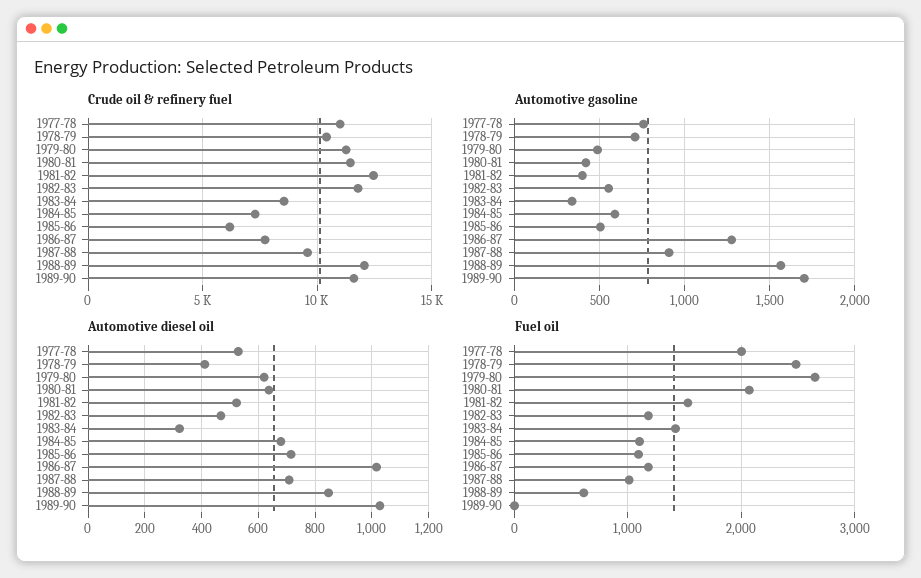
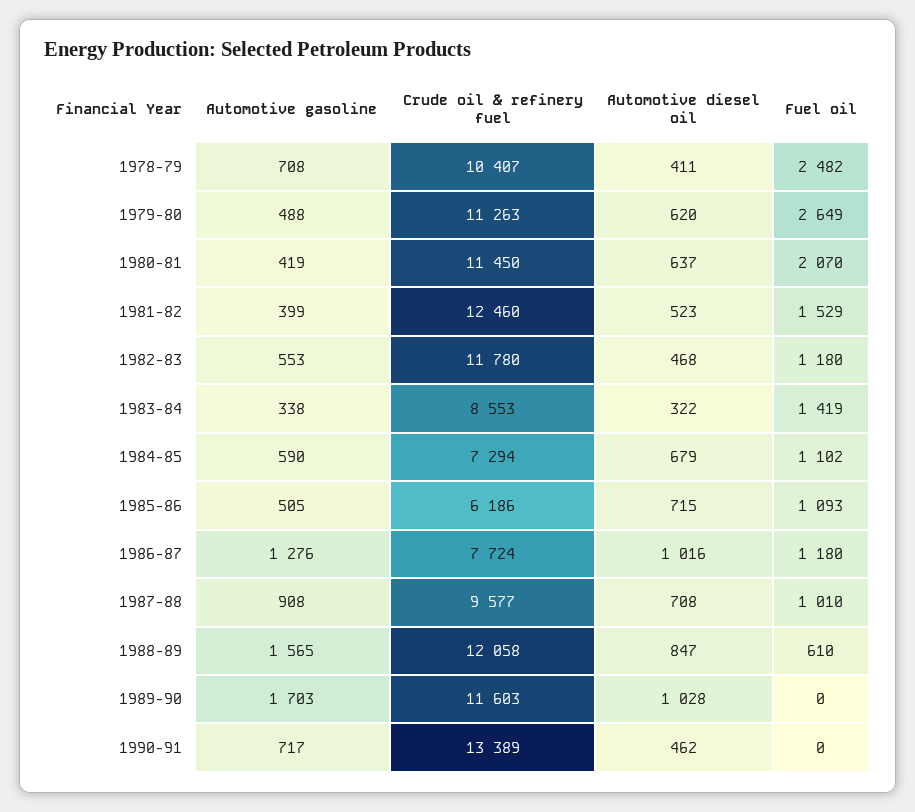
Crude oil & refinery fuel, 1977-78: 11000 -> none
Automotive gasoline, 1977-78: 750 -> none
Automotive diesel oil, 1977-78: 525 -> none
Fuel oil, 1977-78: 2000 -> none
Automotive gasoline, 1990-91: none -> 717
Crude oil & refinery fuel, 1990-91: none -> 13389
Automotive diesel oil, 1990-91: none -> 462
Fuel oil, 1990-91: none -> 0

